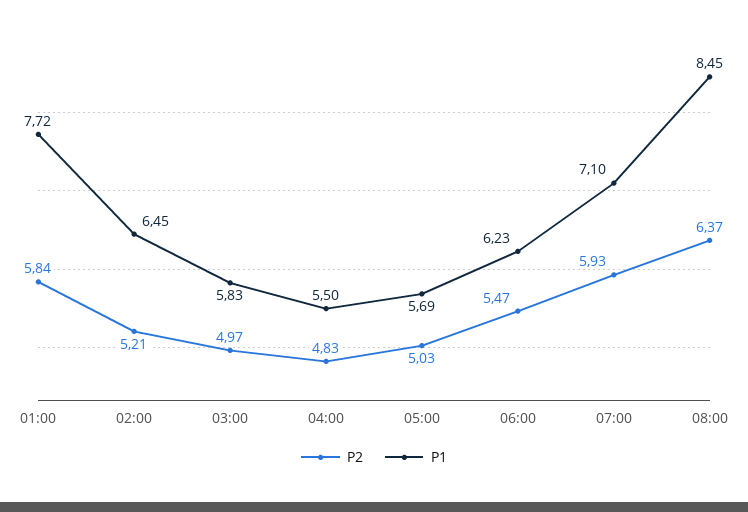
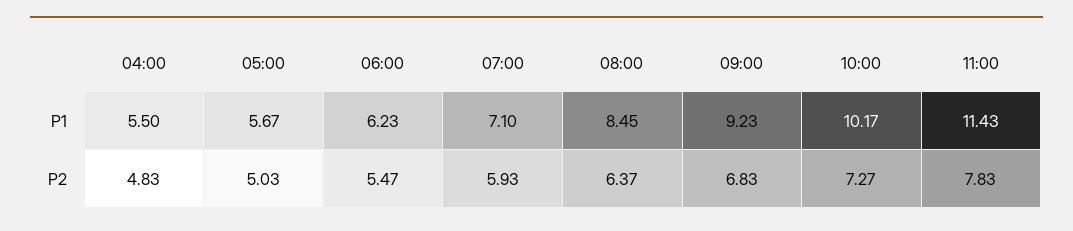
P2, 01:00: 5.84 -> none
P1, 01:00: 7.72 -> none
P2, 02:00: 5.21 -> none
P1, 02:00: 6.45 -> none
P2, 03:00: 4.97 -> none
P1, 03:00: 5.83 -> none
P1, 05:00: 5.69 -> 5.67
P1, 09:00: none -> 9.23
P1, 10:00: none -> 10.17
P1, 11:00: none -> 11.43
P2, 09:00: none -> 6.83
P2, 10:00: none -> 7.27
P2, 11:00: none -> 7.83

